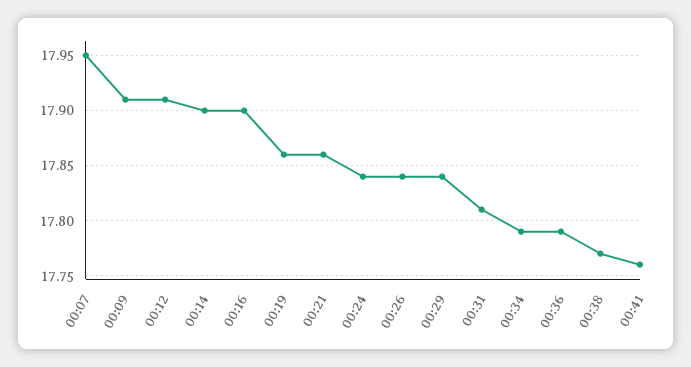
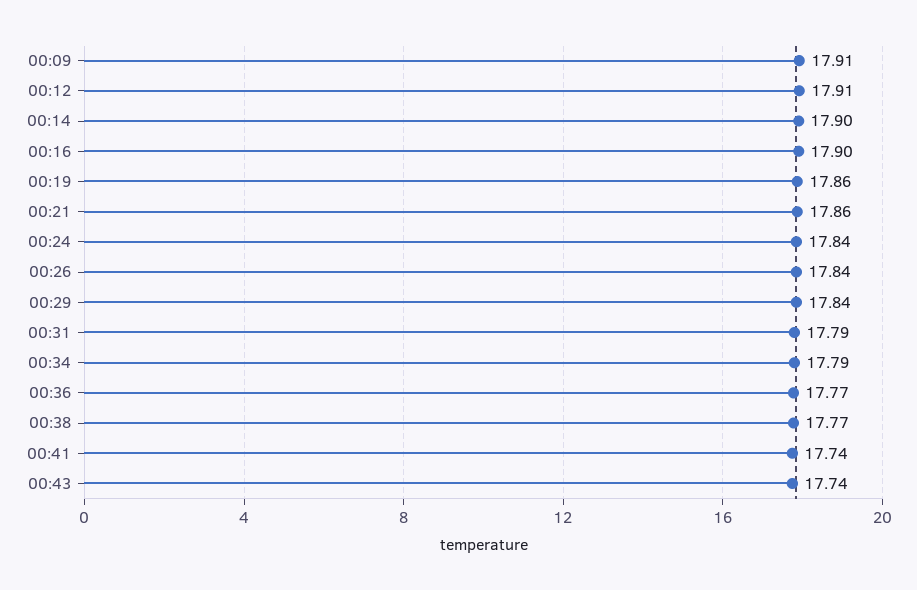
00:07: 17.95 -> none
00:31: 17.81 -> 17.79
00:36: 17.79 -> 17.77
00:41: 17.76 -> 17.74
00:43: none -> 17.74

